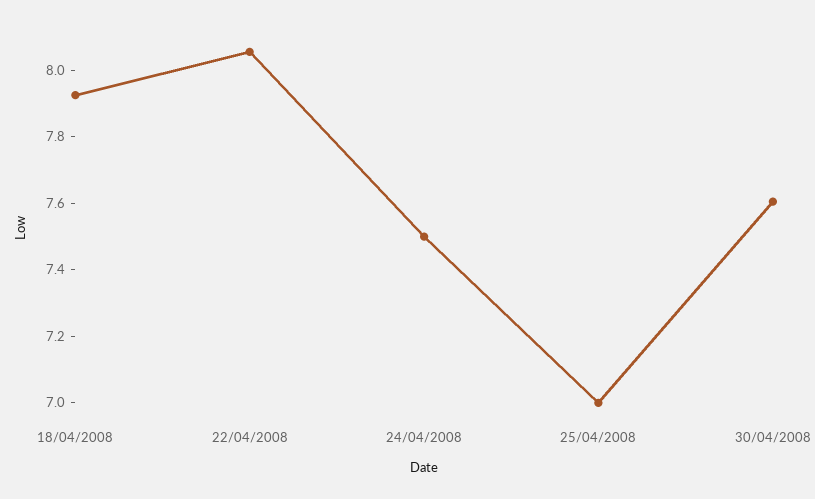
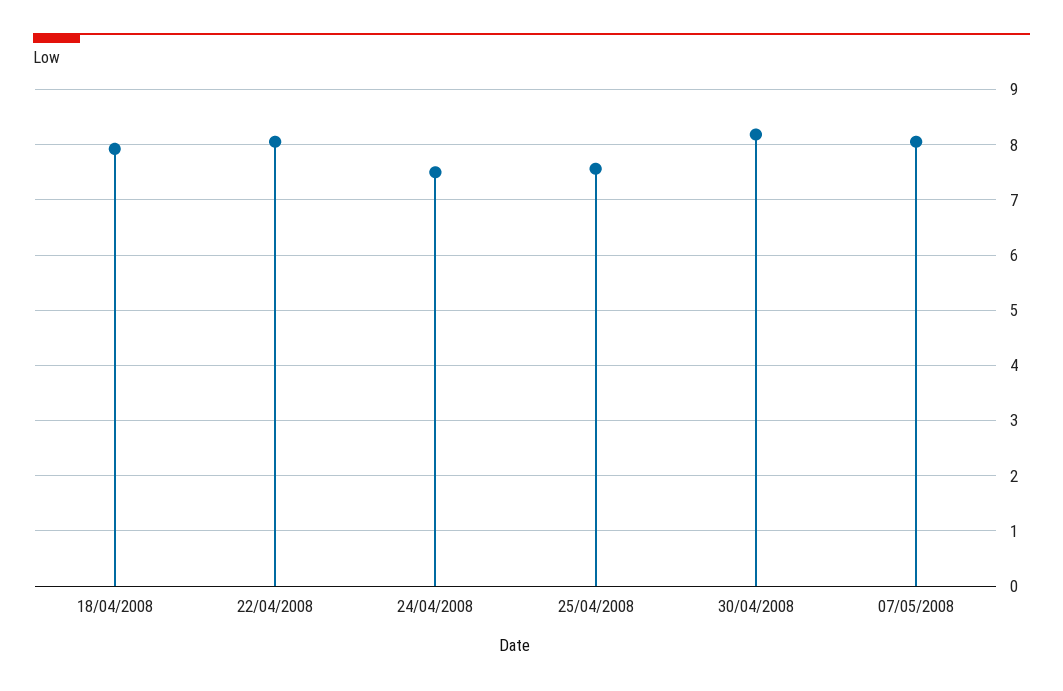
25/04/2008: 7 -> 7.6
30/04/2008: 7.6 -> 8.2
07/05/2008: none -> 8

